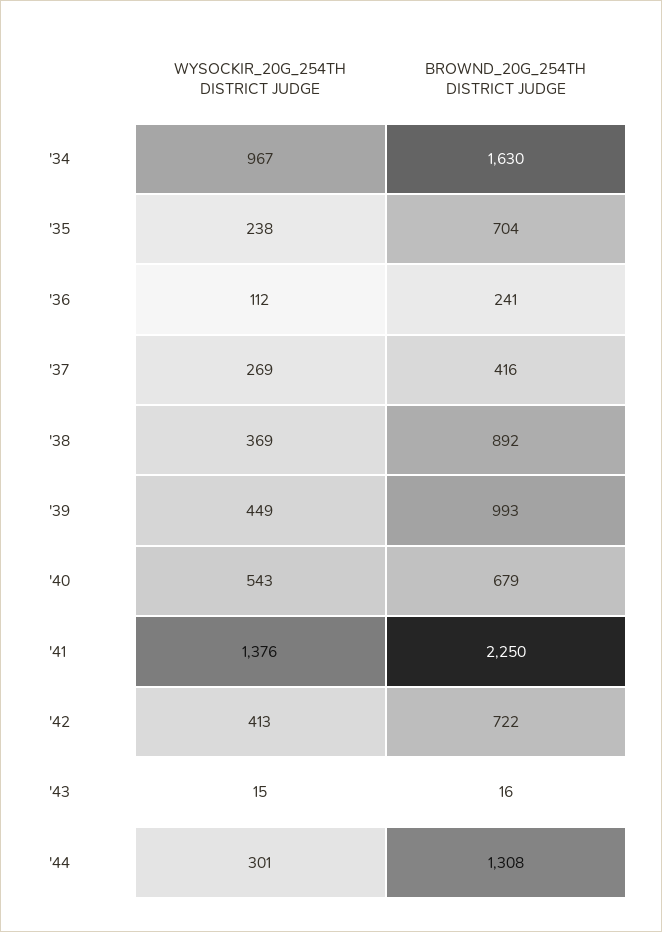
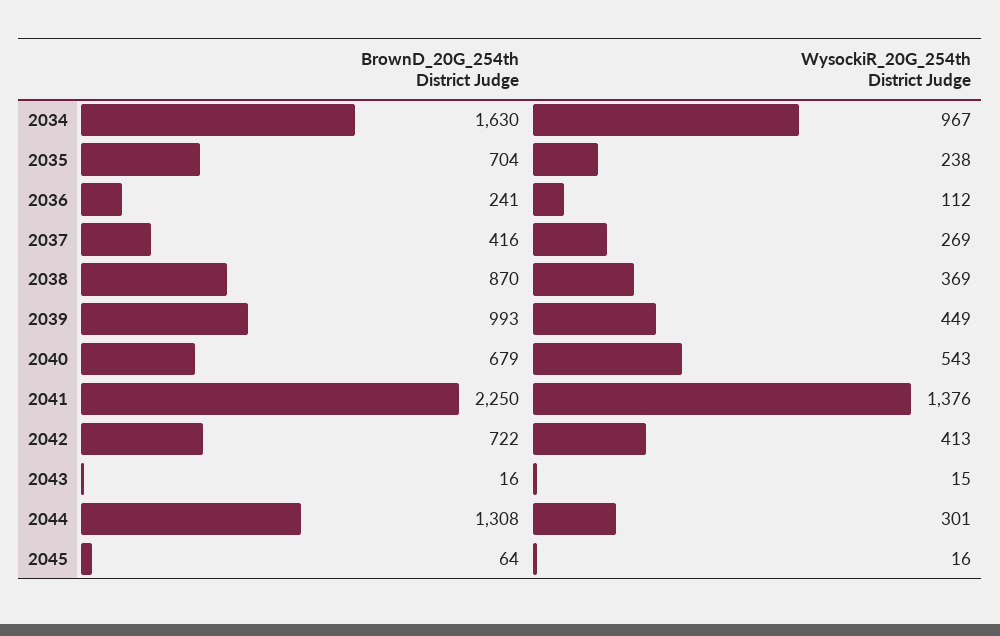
BROWND_20G_254TH DISTRICT JUDGE, '38: 892 -> 870
BROWND_20G_254TH DISTRICT JUDGE, 2045: none -> 64
WYSOCKIR_20G_254TH DISTRICT JUDGE, 2045: none -> 16

